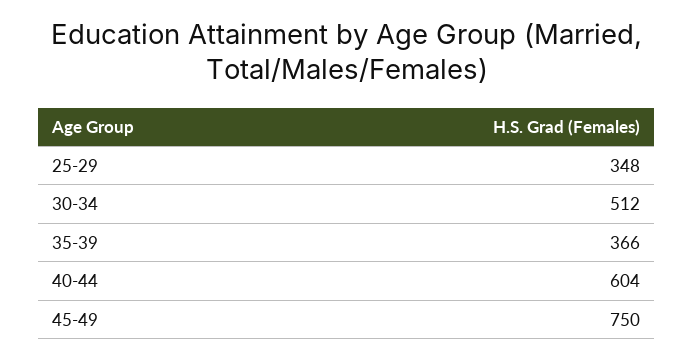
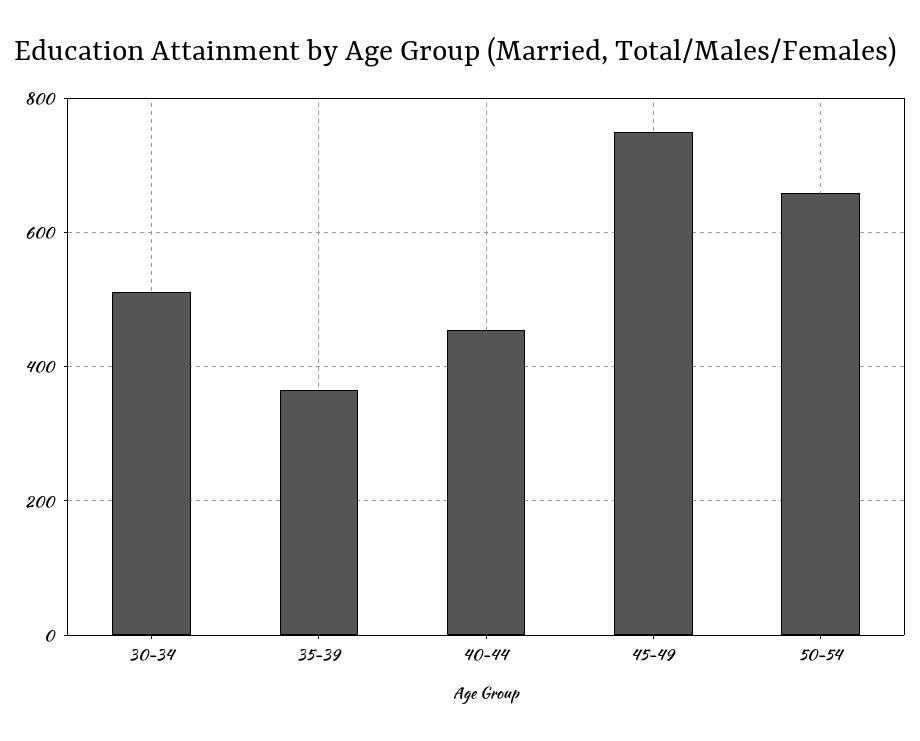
25-29: 348 -> none
40-44: 604 -> 460
50-54: none -> 660

